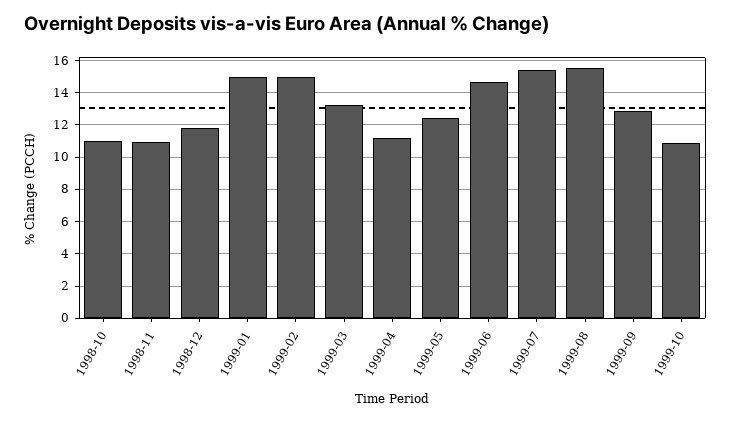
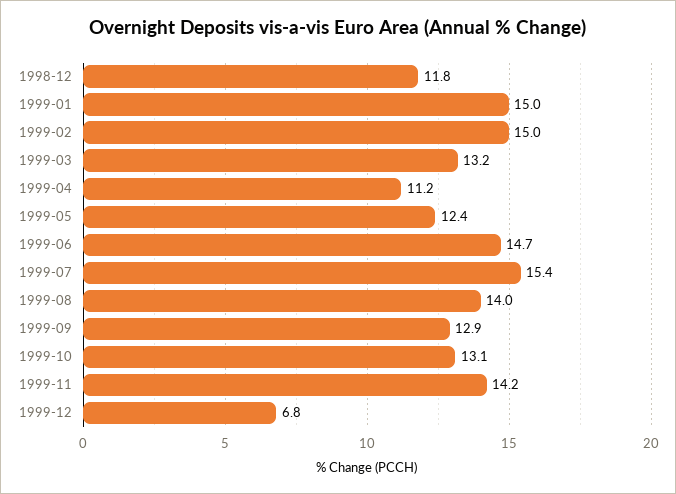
1998-10: 11 -> none
1998-11: 11 -> none
1999-08: 15.5 -> 14
1999-10: 11 -> 13.1
1999-11: none -> 14.2
1999-12: none -> 6.8

